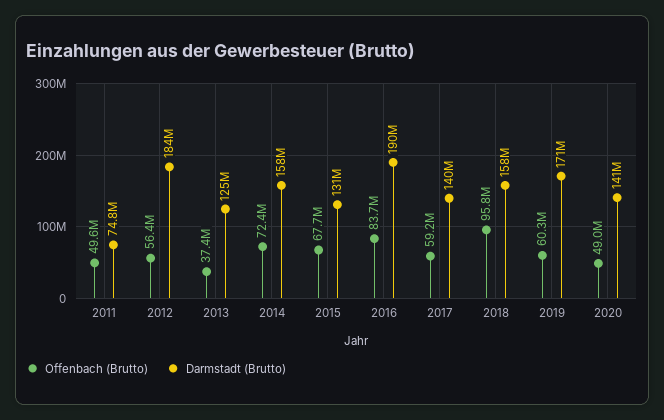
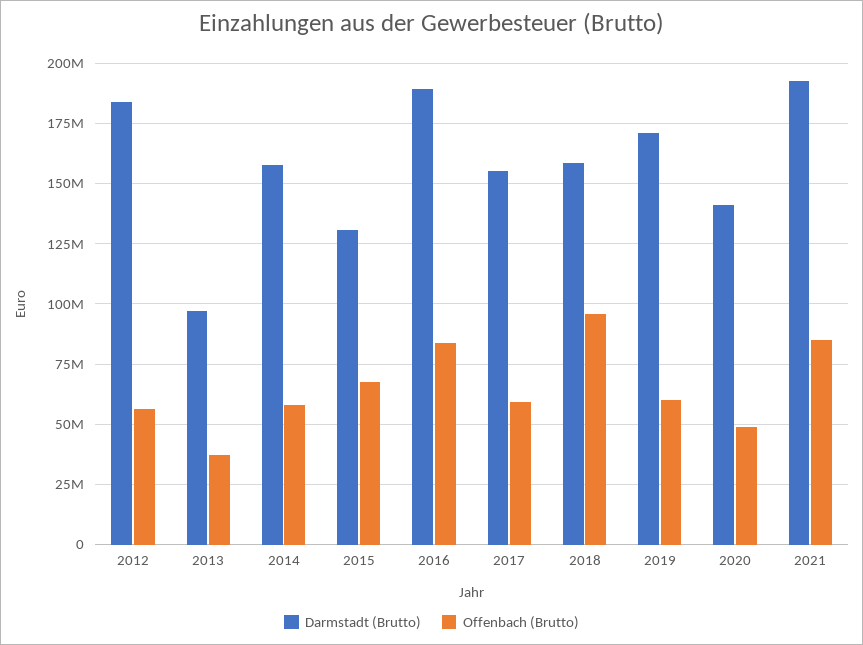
Offenbach (Brutto), 2011: 49600000 -> none
Darmstadt (Brutto), 2011: 74800000 -> none
Darmstadt (Brutto), 2013: 125000000 -> 97500000
Offenbach (Brutto), 2014: 72400000 -> 57500000
Darmstadt (Brutto), 2017: 140000000 -> 155000000
Darmstadt (Brutto), 2021: none -> 192500000
Offenbach (Brutto), 2021: none -> 85000000

